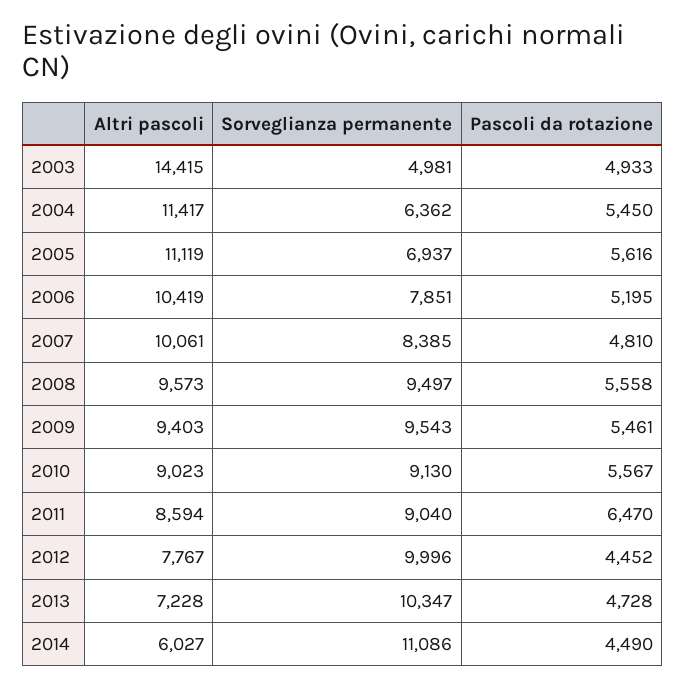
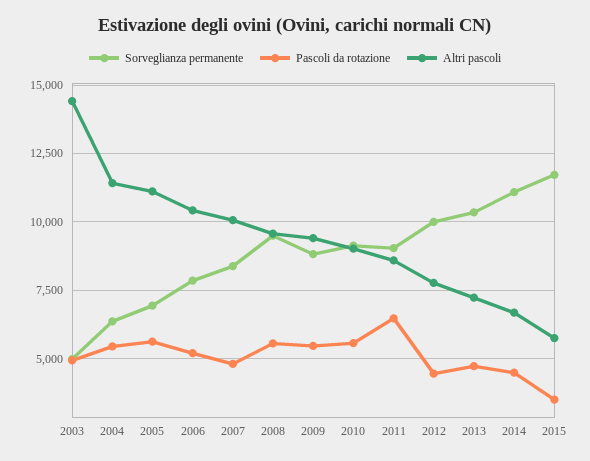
Sorveglianza permanente, 2009: 9543 -> 8750
Altri pascoli, 2014: 6027 -> 6750
Sorveglianza permanente, 2015: none -> 11750
Pascoli da rotazione, 2015: none -> 3500
Altri pascoli, 2015: none -> 5750

